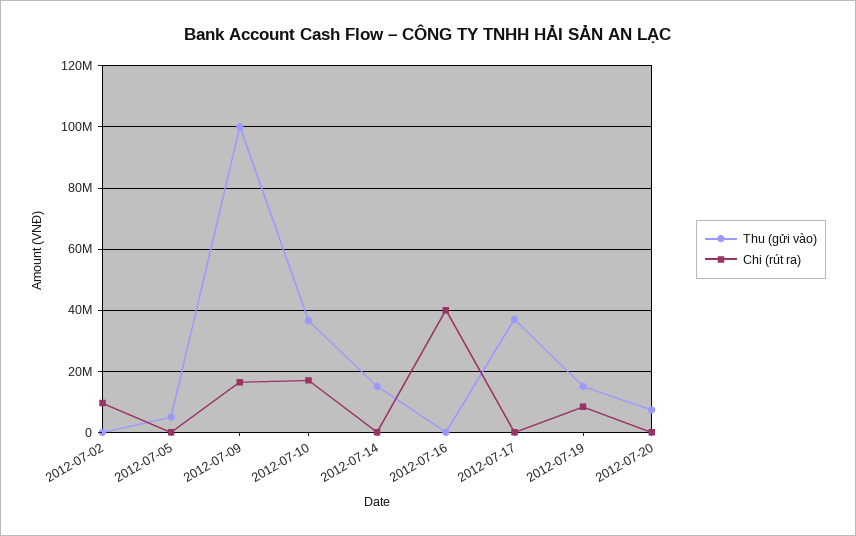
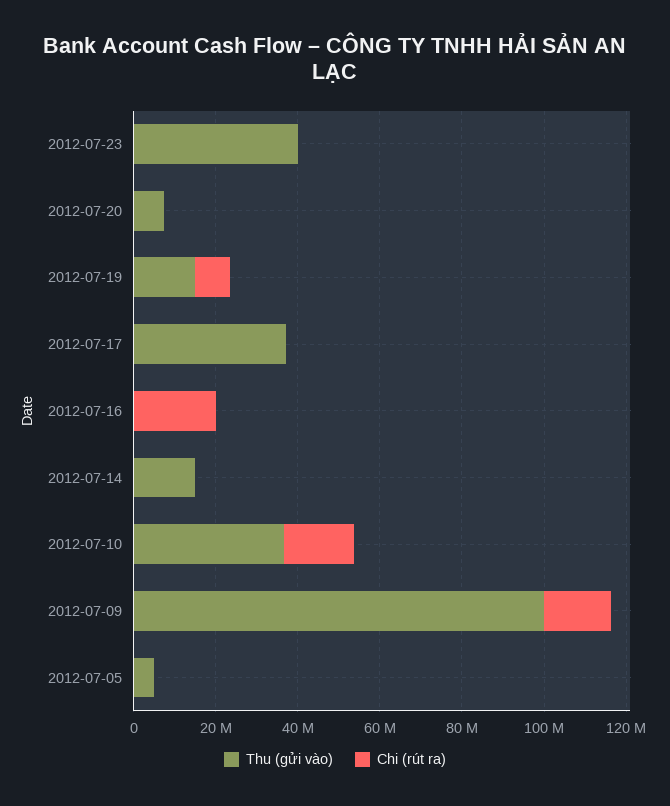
Thu (gửi vào), 2012-07-02: 0 -> none
Chi (rút ra), 2012-07-02: 10000000 -> none
Chi (rút ra), 2012-07-16: 40000000 -> 20000000
Thu (gửi vào), 2012-07-23: none -> 40000000
Chi (rút ra), 2012-07-23: none -> 0

